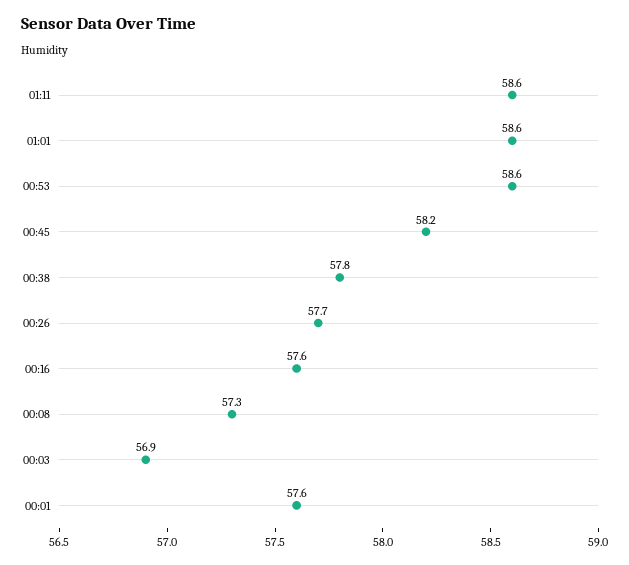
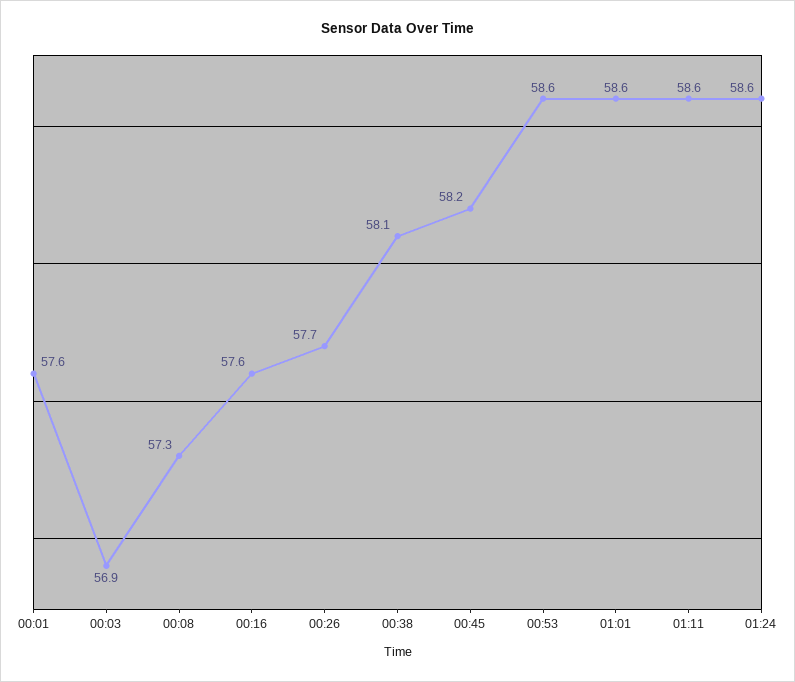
00:38: 57.8 -> 58.1
01:24: none -> 58.6

